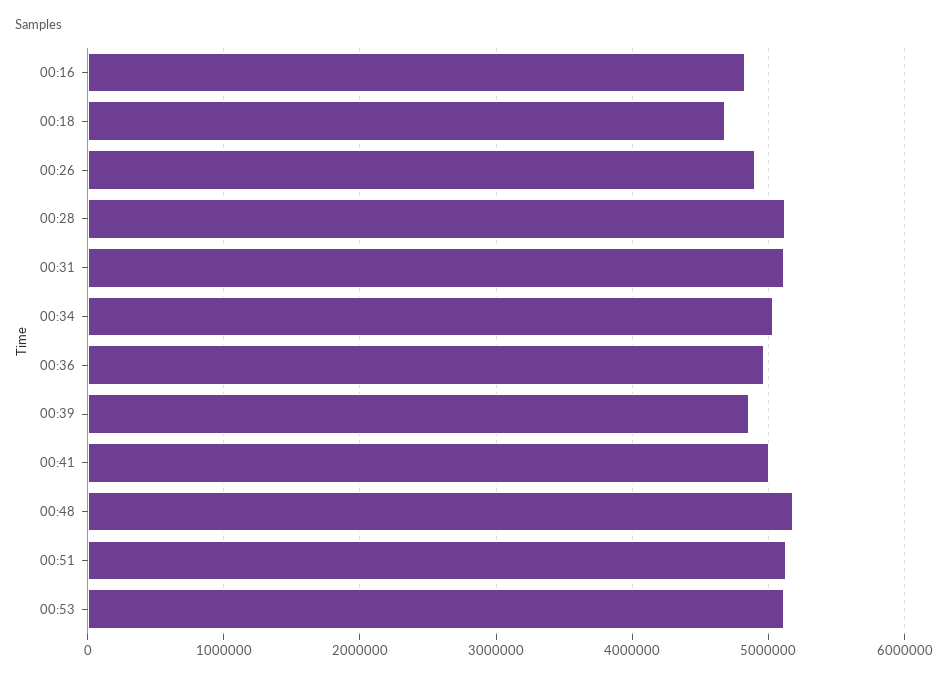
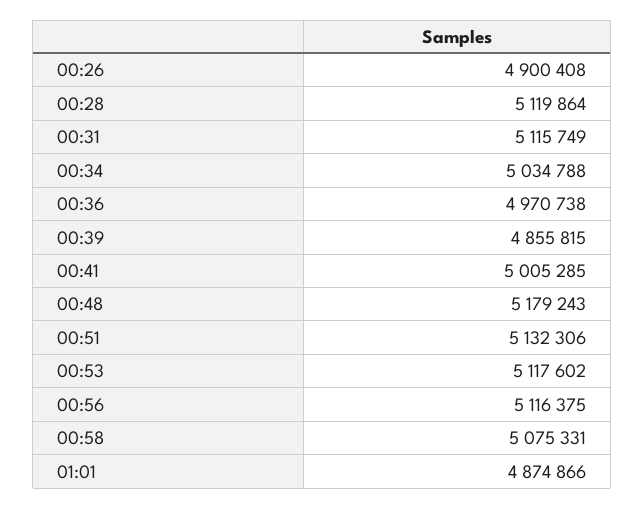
00:16: 4800000 -> none
00:18: 4700000 -> none
00:56: none -> 5116375
00:58: none -> 5075331
01:01: none -> 4874866

